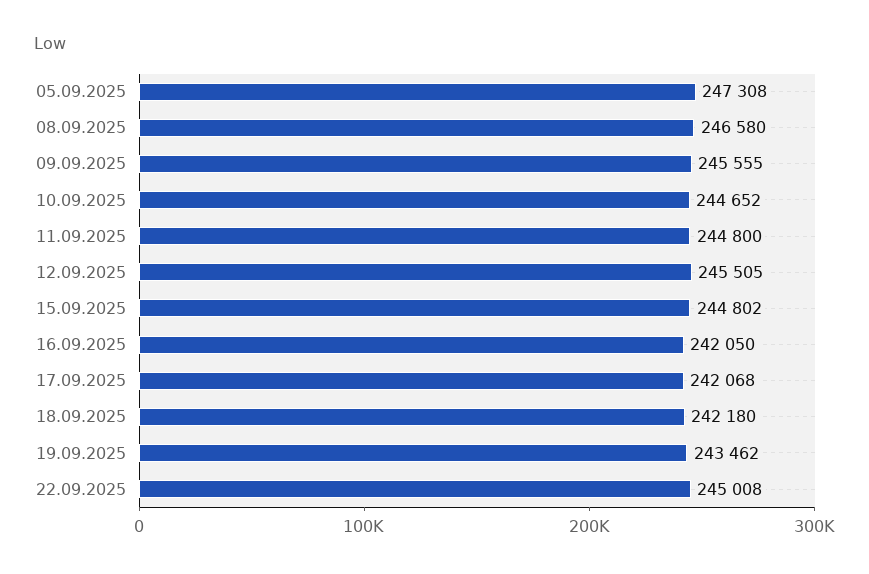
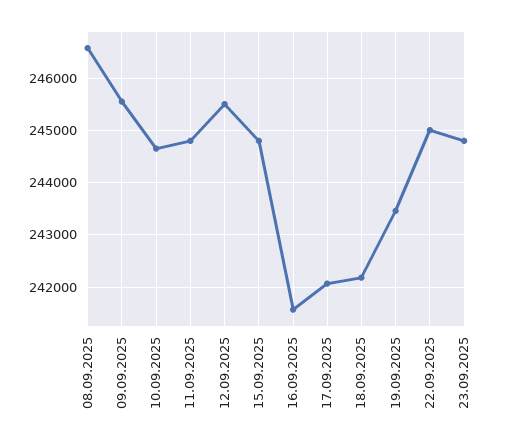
05.09.2025: 247308 -> none
16.09.2025: 242050 -> 241600
23.09.2025: none -> 244800

